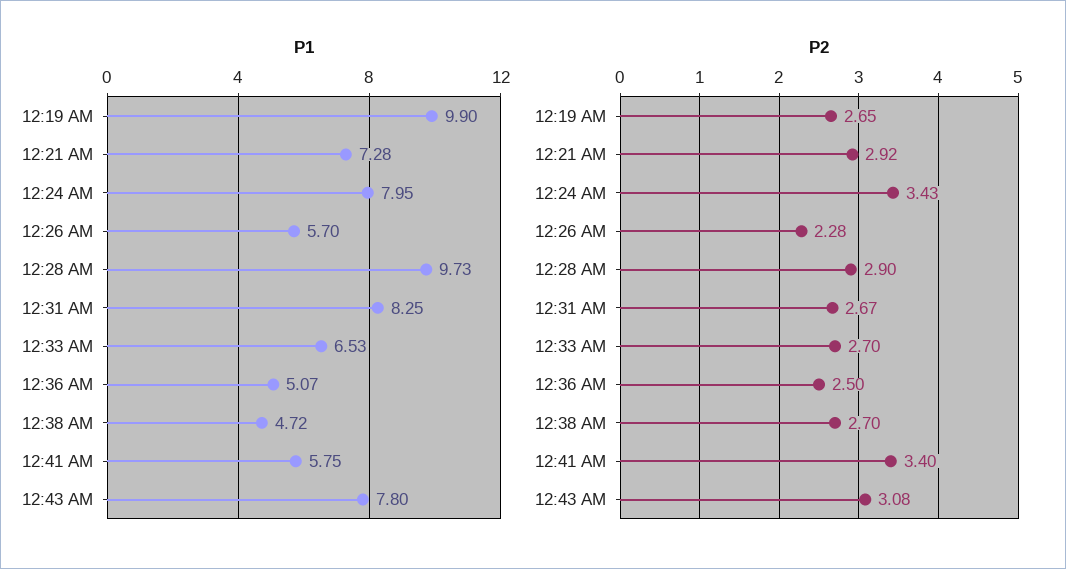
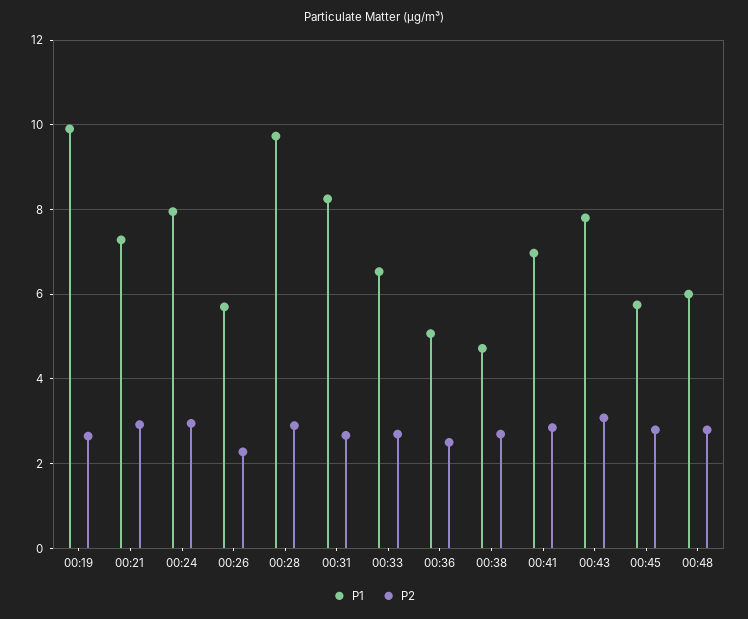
P1, 12:41 AM: 5.75 -> 7
P2, 12:24 AM: 3.43 -> 3
P2, 12:41 AM: 3.4 -> 2.8
P1, 00:45: none -> 5.8
P2, 00:45: none -> 2.8
P1, 00:48: none -> 6
P2, 00:48: none -> 2.8

